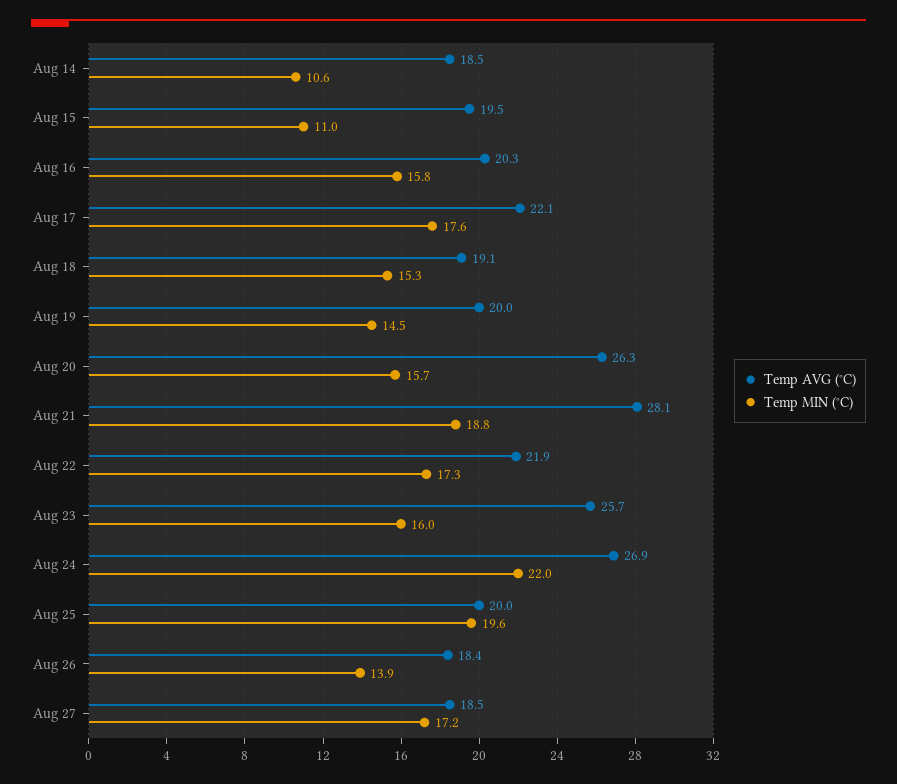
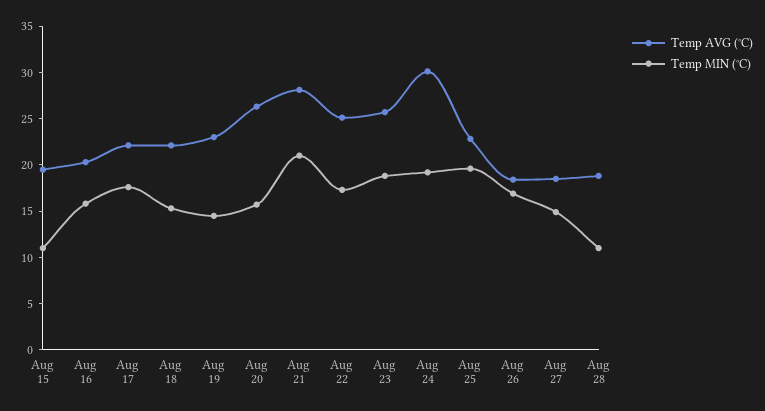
Temp AVG (°C), Aug 14: 18.5 -> none
Temp MIN (°C), Aug 14: 10.6 -> none
Temp AVG (°C), Aug 18: 19.1 -> 22
Temp AVG (°C), Aug 19: 20 -> 23
Temp MIN (°C), Aug 21: 18.8 -> 21
Temp AVG (°C), Aug 22: 21.9 -> 25
Temp MIN (°C), Aug 23: 16 -> 19
Temp AVG (°C), Aug 24: 26.9 -> 30
Temp MIN (°C), Aug 24: 22 -> 19
Temp AVG (°C), Aug 25: 20 -> 23
Temp MIN (°C), Aug 26: 13.9 -> 17
Temp MIN (°C), Aug 27: 17.2 -> 15
Temp AVG (°C), Aug 28: none -> 19
Temp MIN (°C), Aug 28: none -> 11

